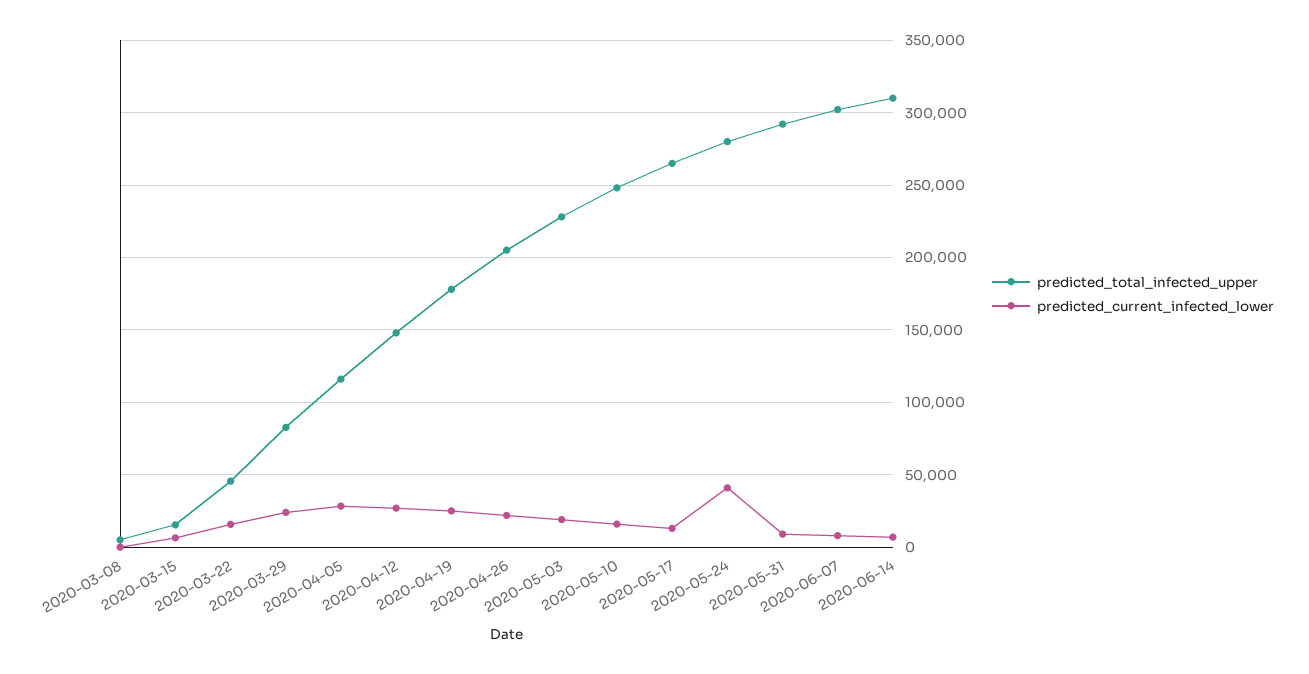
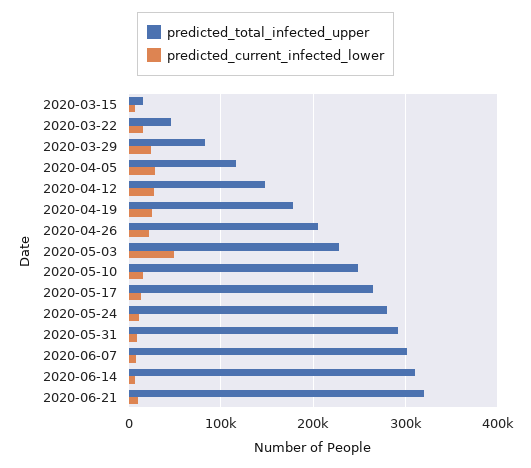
predicted_total_infected_upper, 2020-03-08: 5000 -> none
predicted_current_infected_lower, 2020-03-08: 0 -> none
predicted_current_infected_lower, 2020-05-03: 20000 -> 50000
predicted_current_infected_lower, 2020-05-24: 40000 -> 10000
predicted_total_infected_upper, 2020-06-21: none -> 320000
predicted_current_infected_lower, 2020-06-21: none -> 10000

